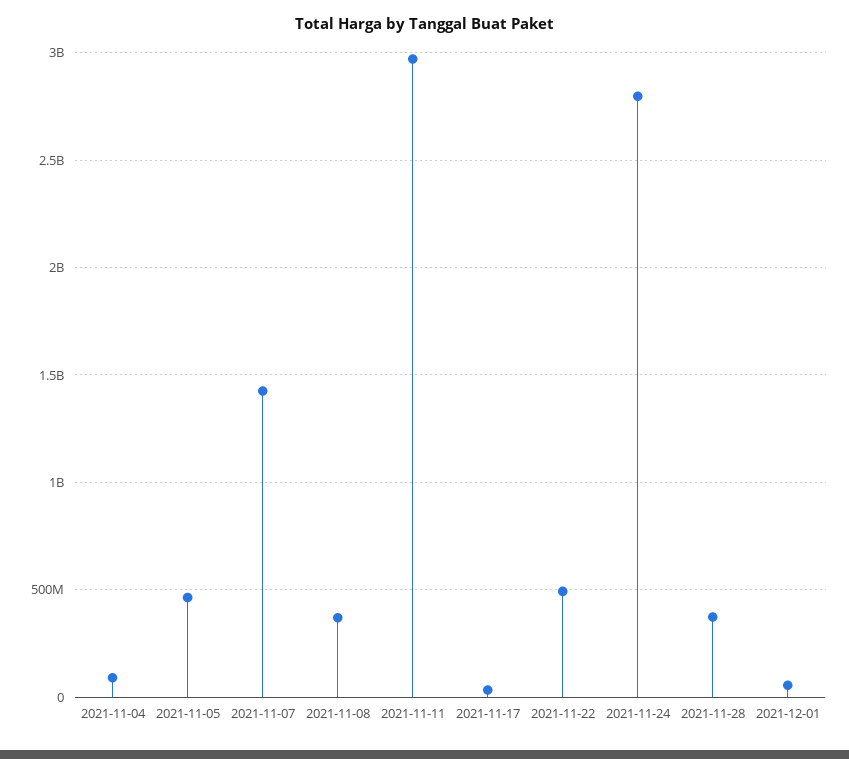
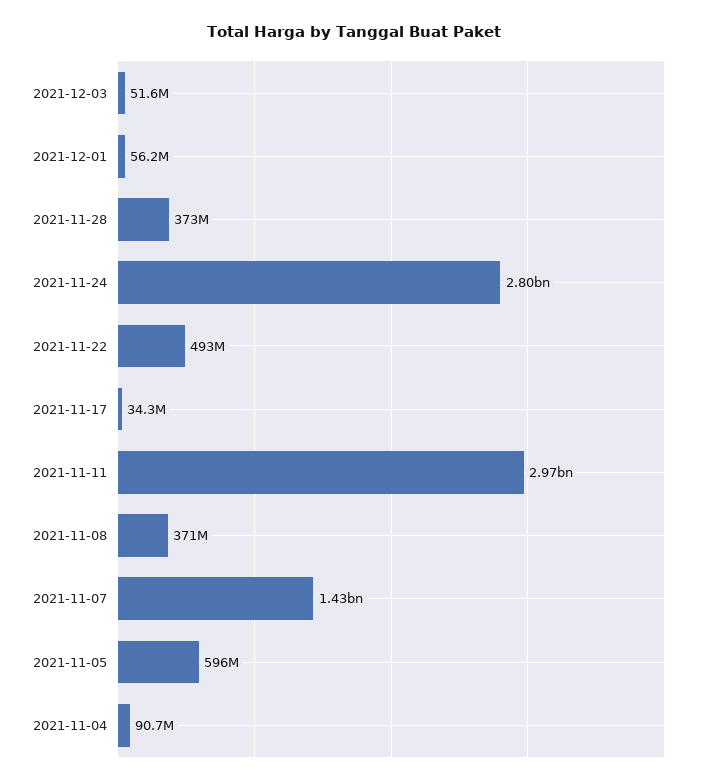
2021-11-05: 450000000 -> 596000000
2021-12-03: none -> 51600000

